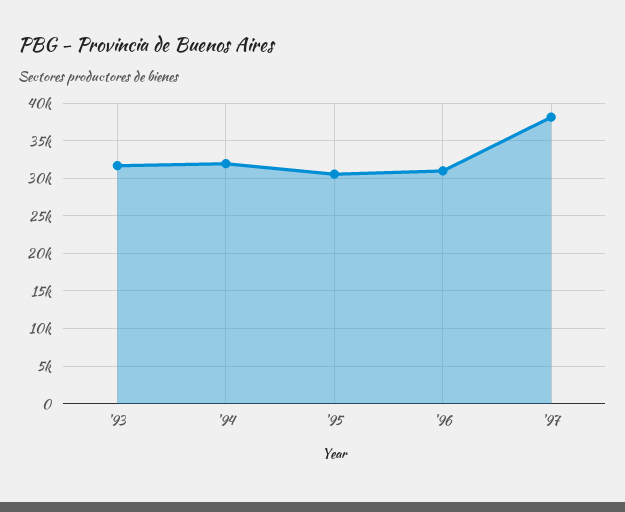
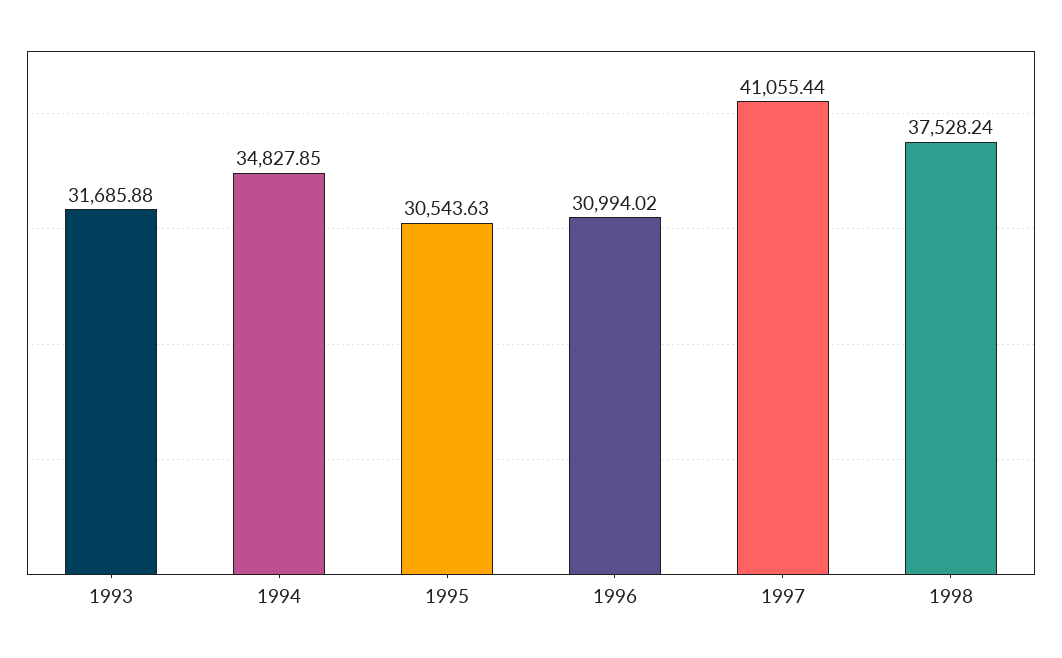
'94: 32000 -> 34827.85
'97: 38000 -> 41055.44
1998: none -> 37528.24

